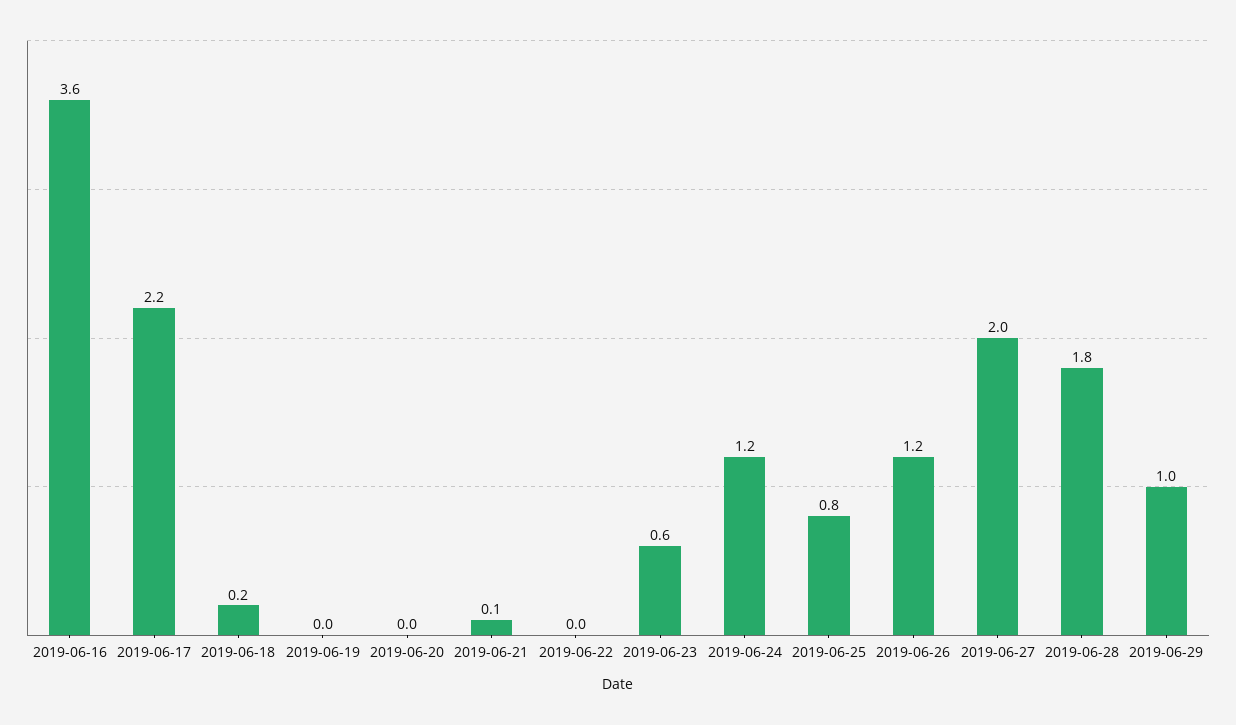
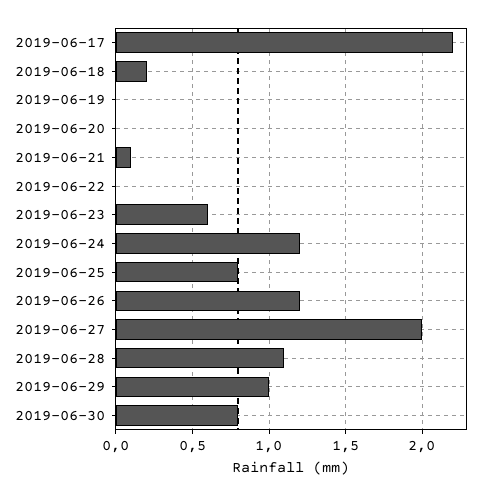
2019-06-16: 3.6 -> none
2019-06-28: 1.8 -> 1.1
2019-06-30: none -> 0.8

